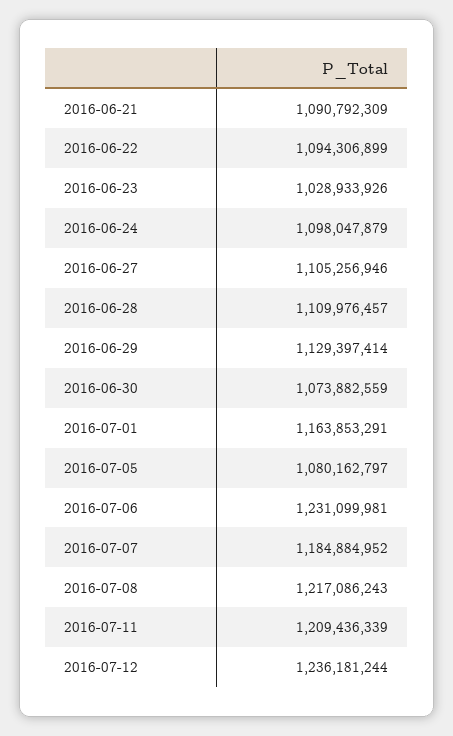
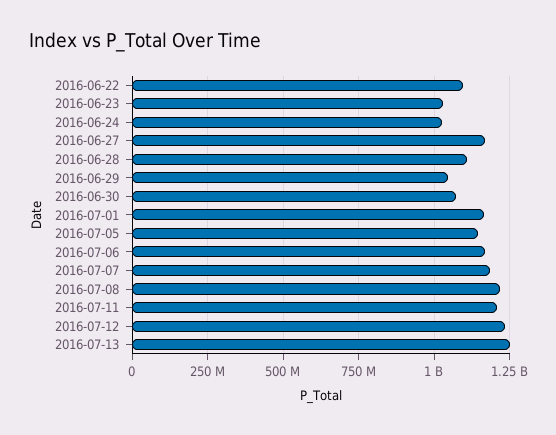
2016-06-21: 1090792309 -> none
2016-06-24: 1098047879 -> 1025000000
2016-06-27: 1105256946 -> 1175000000
2016-06-29: 1129397414 -> 1050000000
2016-07-05: 1080162797 -> 1150000000
2016-07-06: 1231099981 -> 1175000000
2016-07-13: none -> 1250000000

